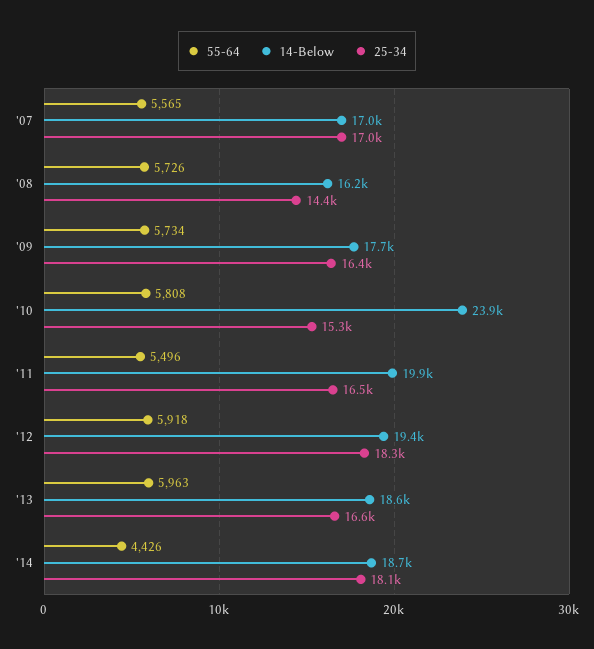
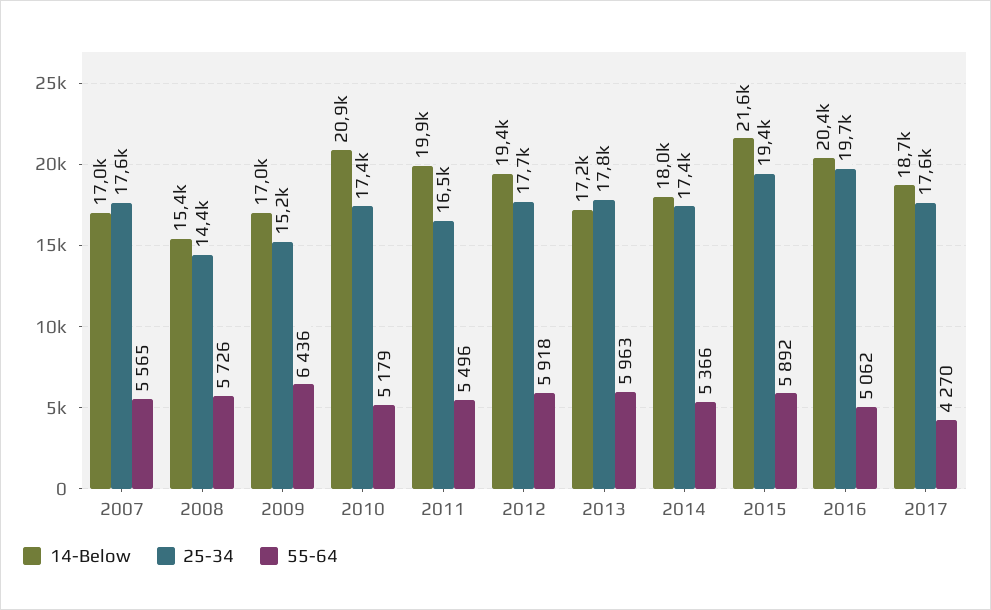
25-34, '07: 17000 -> 17600
14-Below, '08: 16200 -> 15400
55-64, '09: 5734 -> 6436
14-Below, '09: 17700 -> 17000
25-34, '09: 16400 -> 15200
55-64, '10: 5808 -> 5179
14-Below, '10: 23900 -> 20900
25-34, '10: 15300 -> 17400
25-34, '12: 18300 -> 17700
14-Below, '13: 18600 -> 17200
25-34, '13: 16600 -> 17800
55-64, '14: 4426 -> 5366
14-Below, '14: 18700 -> 18000
25-34, '14: 18100 -> 17400
14-Below, 2015: none -> 21600
25-34, 2015: none -> 19400
55-64, 2015: none -> 5892
14-Below, 2016: none -> 20400
25-34, 2016: none -> 19700
55-64, 2016: none -> 5062
14-Below, 2017: none -> 18700
25-34, 2017: none -> 17600
55-64, 2017: none -> 4270

